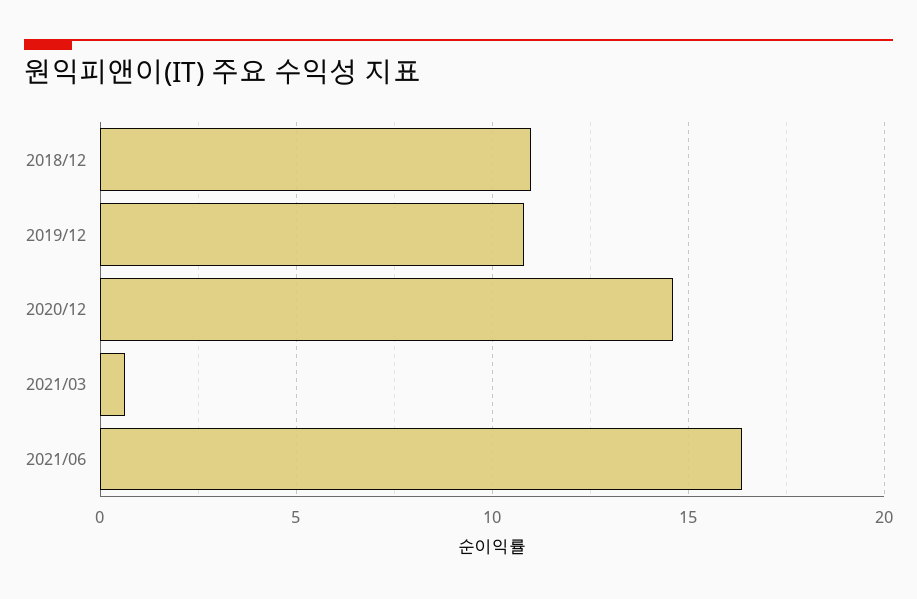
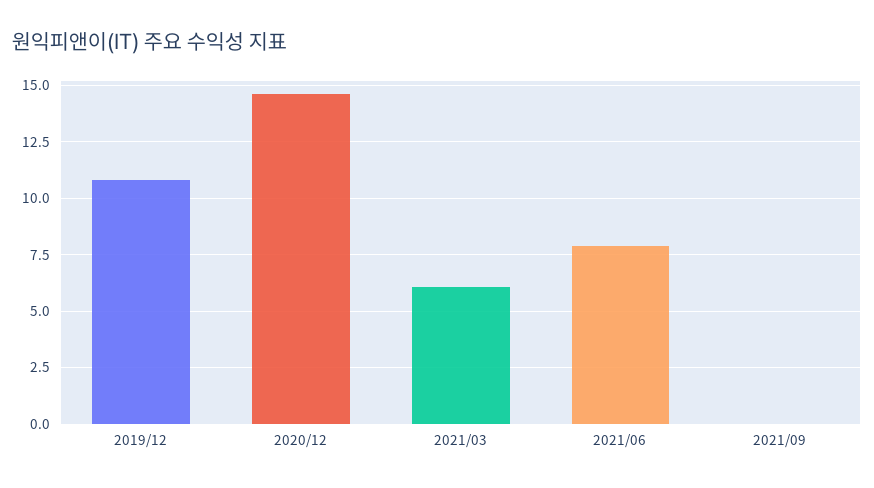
2018/12: 11 -> none
2021/03: 0.5 -> 6
2021/06: 16.5 -> 8
2021/09: none -> 0

